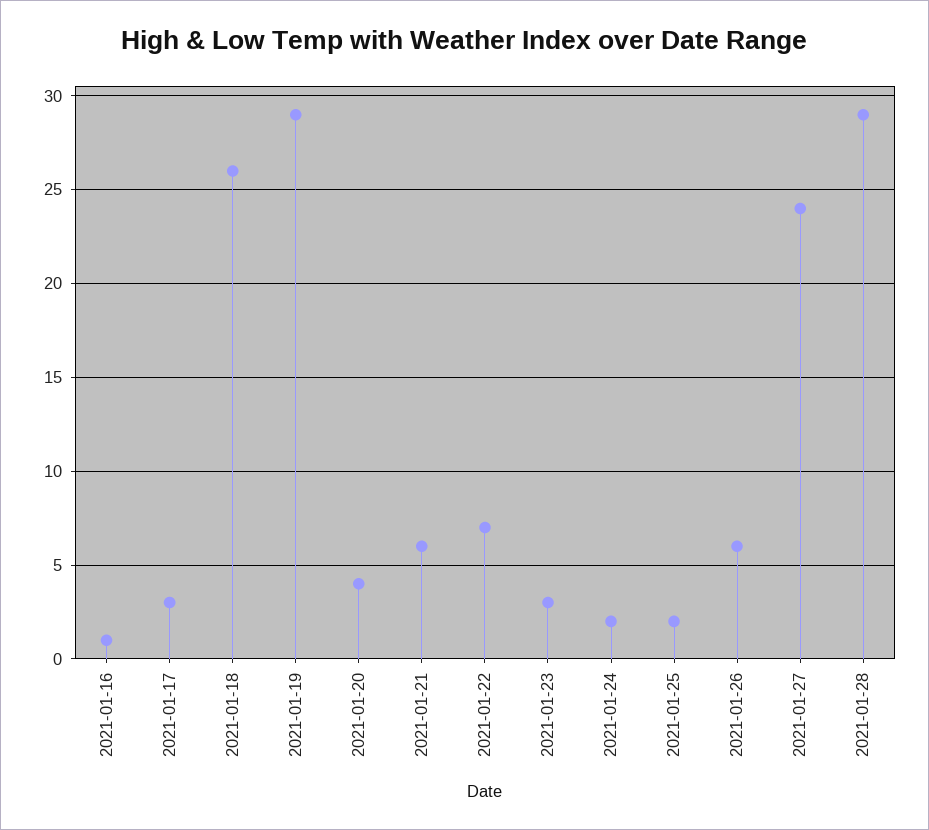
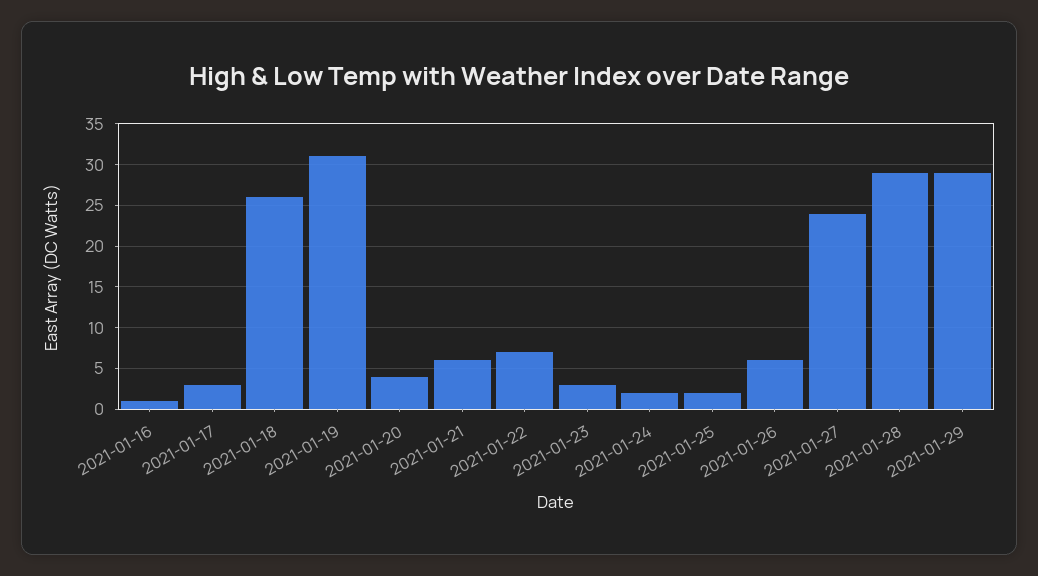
2021-01-19: 29 -> 31
2021-01-29: none -> 29

